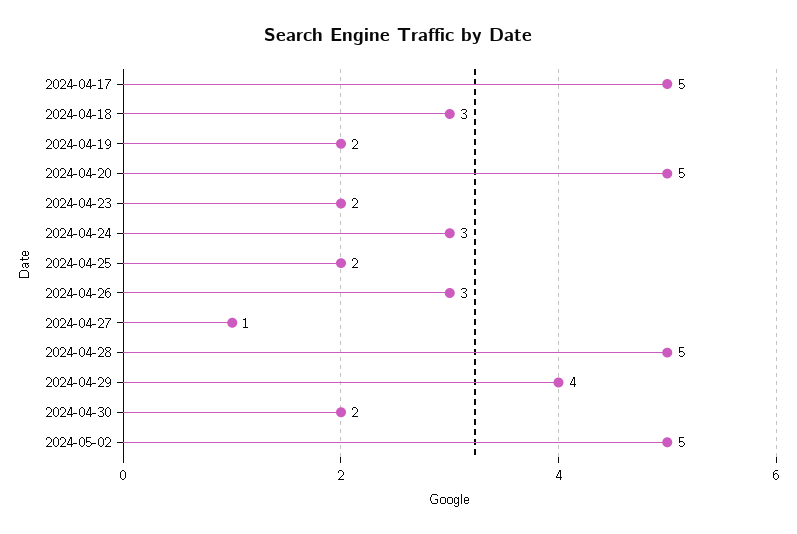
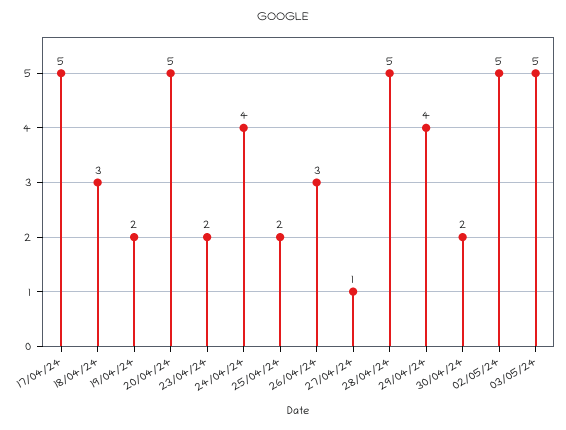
2024-04-24: 3 -> 4
03/05/24: none -> 5

